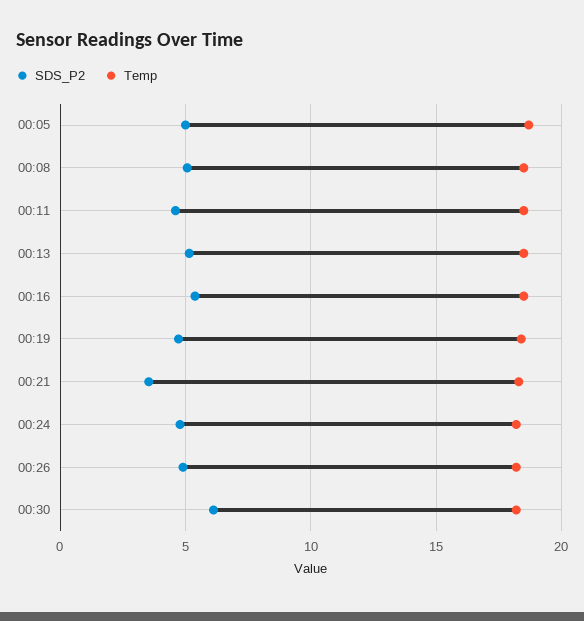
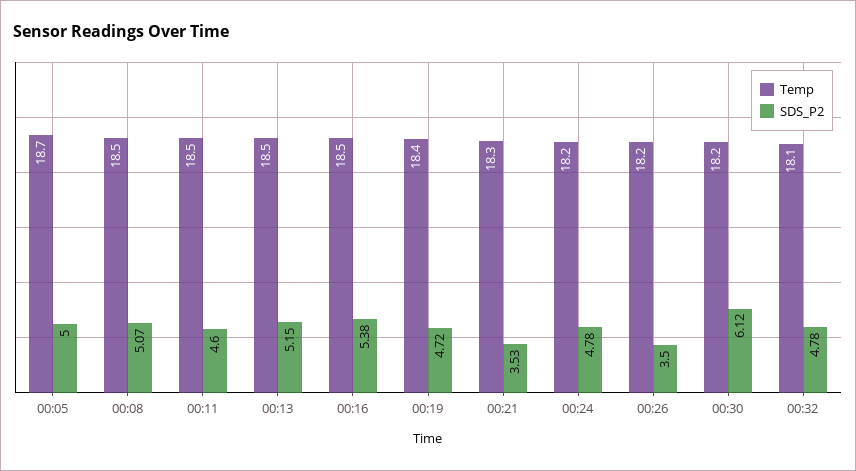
SDS_P2, 00:26: 5 -> 3.5
Temp, 00:32: none -> 18.1
SDS_P2, 00:32: none -> 4.78

